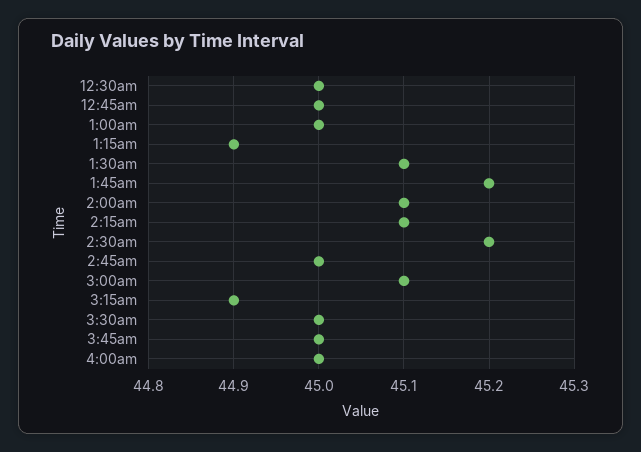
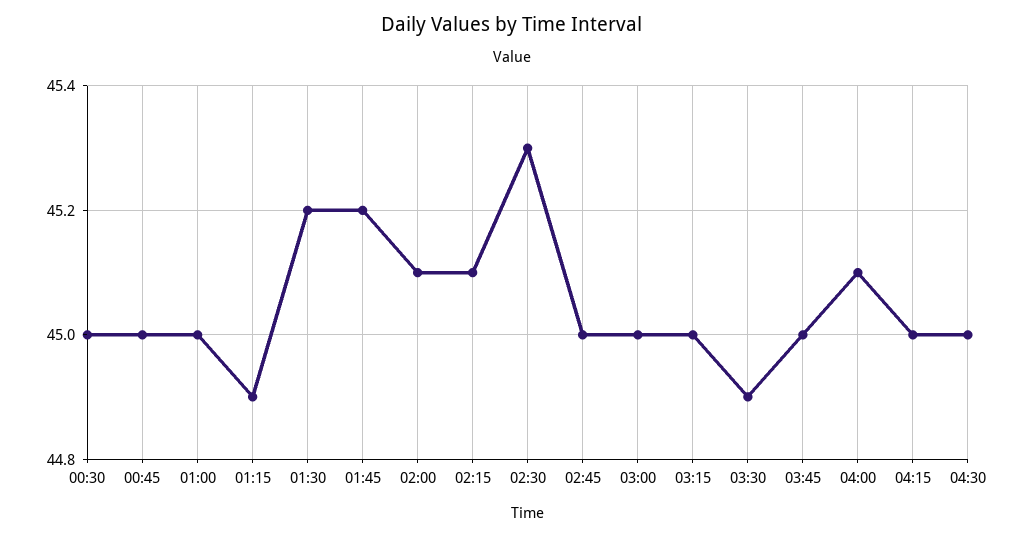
1:30am: 45.1 -> 45.2
2:30am: 45.2 -> 45.3
3:00am: 45.1 -> 45
3:15am: 44.9 -> 45
3:30am: 45 -> 44.9
4:00am: 45 -> 45.1
04:15: none -> 45
04:30: none -> 45

